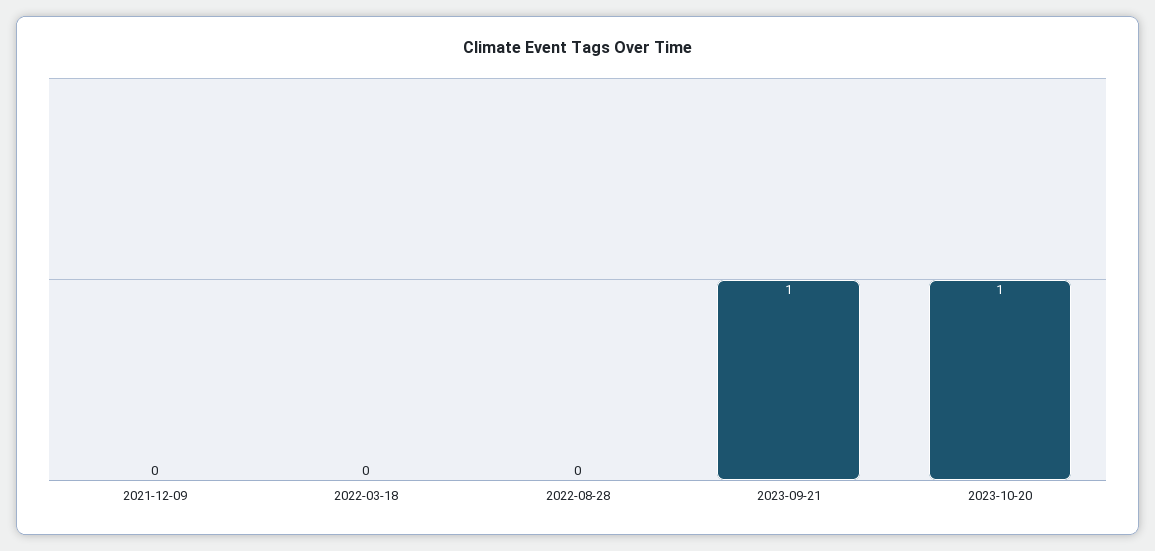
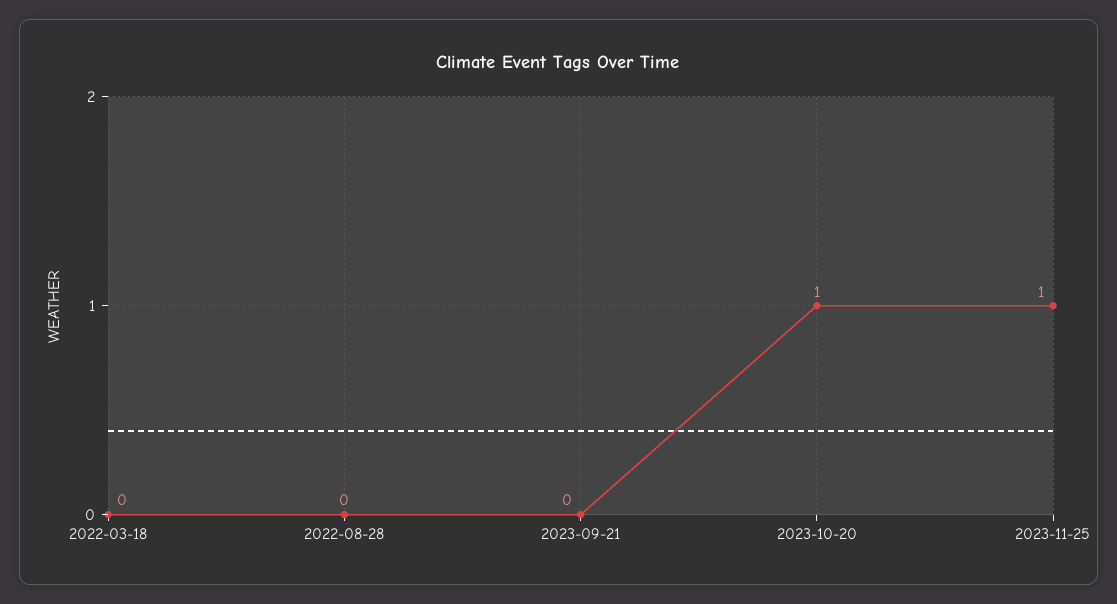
2021-12-09: 0 -> none
2023-09-21: 1 -> 0
2023-11-25: none -> 1

